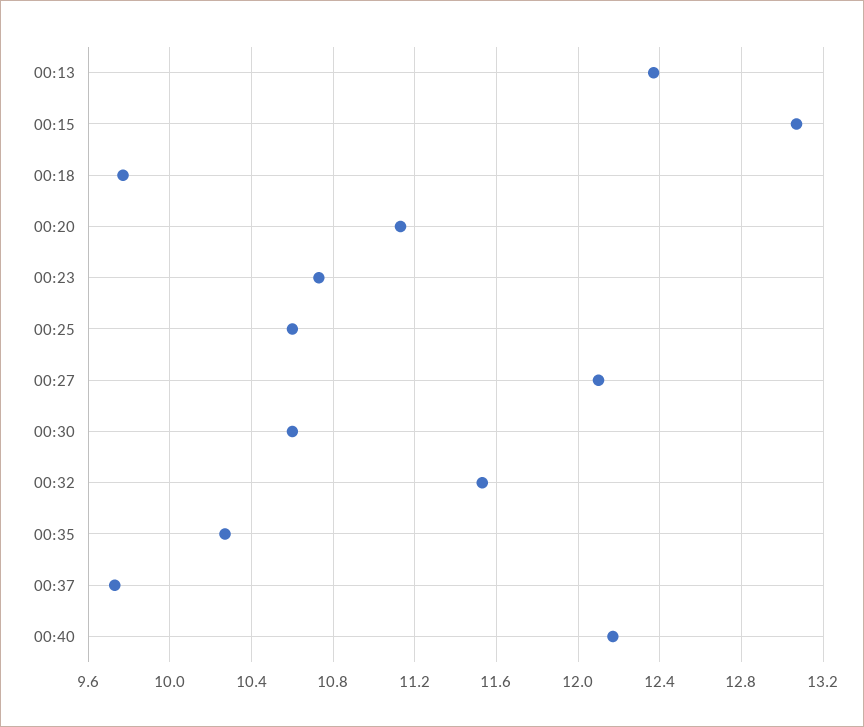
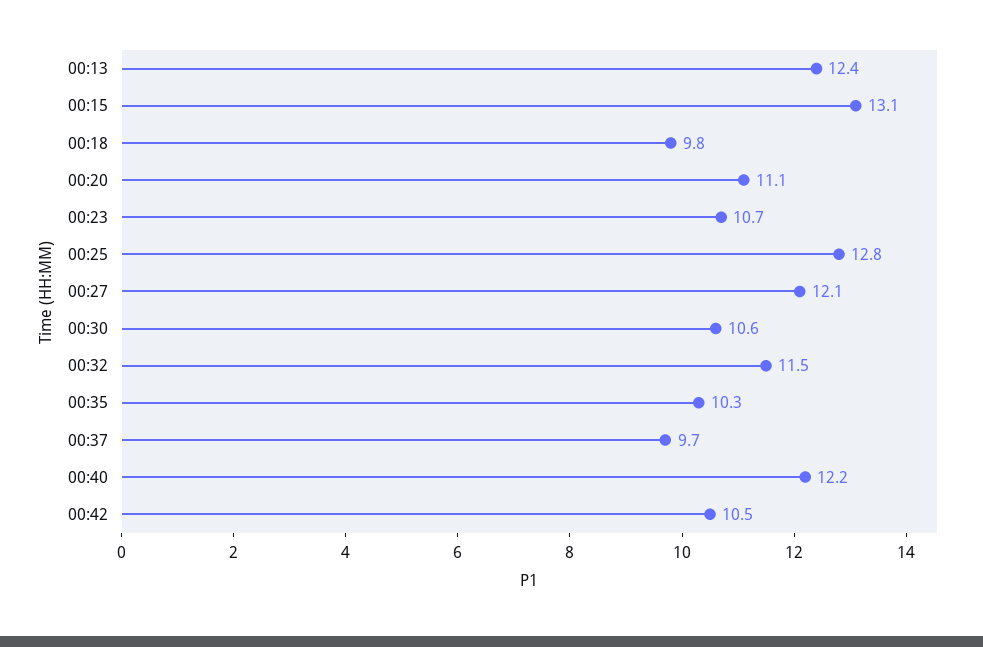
00:25: 10.6 -> 12.8
00:42: none -> 10.5

